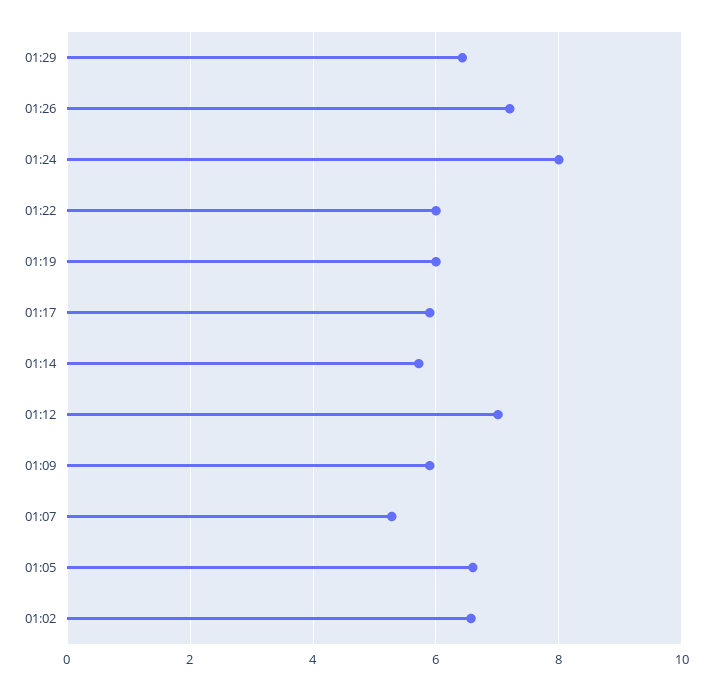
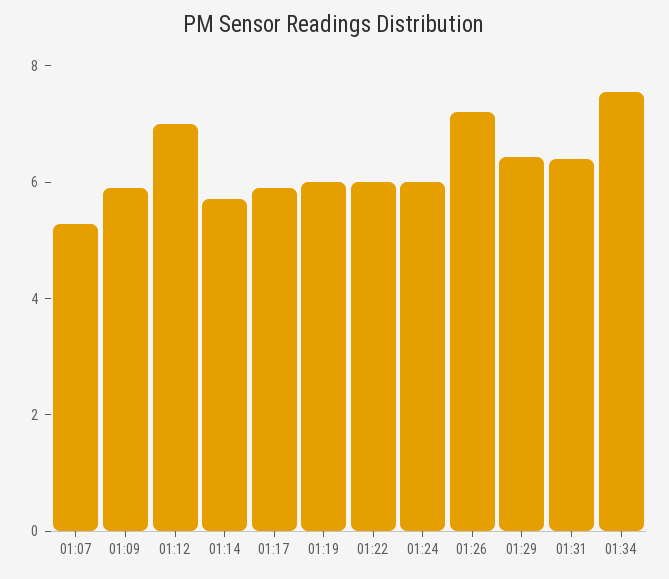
01:24: 8 -> 6
01:05: 6.6 -> none
01:02: 6.6 -> none
01:31: none -> 6.5
01:34: none -> 7.5

